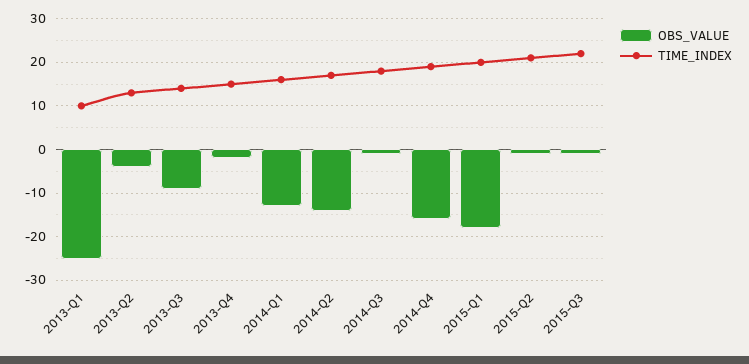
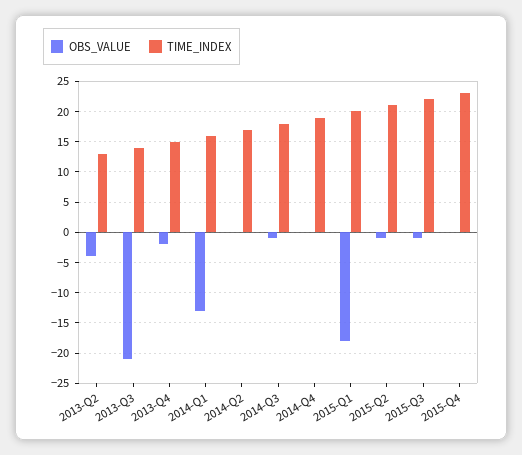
OBS_VALUE, 2013-Q1: -25 -> none
TIME_INDEX, 2013-Q1: 10 -> none
OBS_VALUE, 2013-Q3: -10 -> -21
OBS_VALUE, 2014-Q2: -15 -> 0
OBS_VALUE, 2014-Q4: -15 -> 0
OBS_VALUE, 2015-Q4: none -> 0
TIME_INDEX, 2015-Q4: none -> 23

